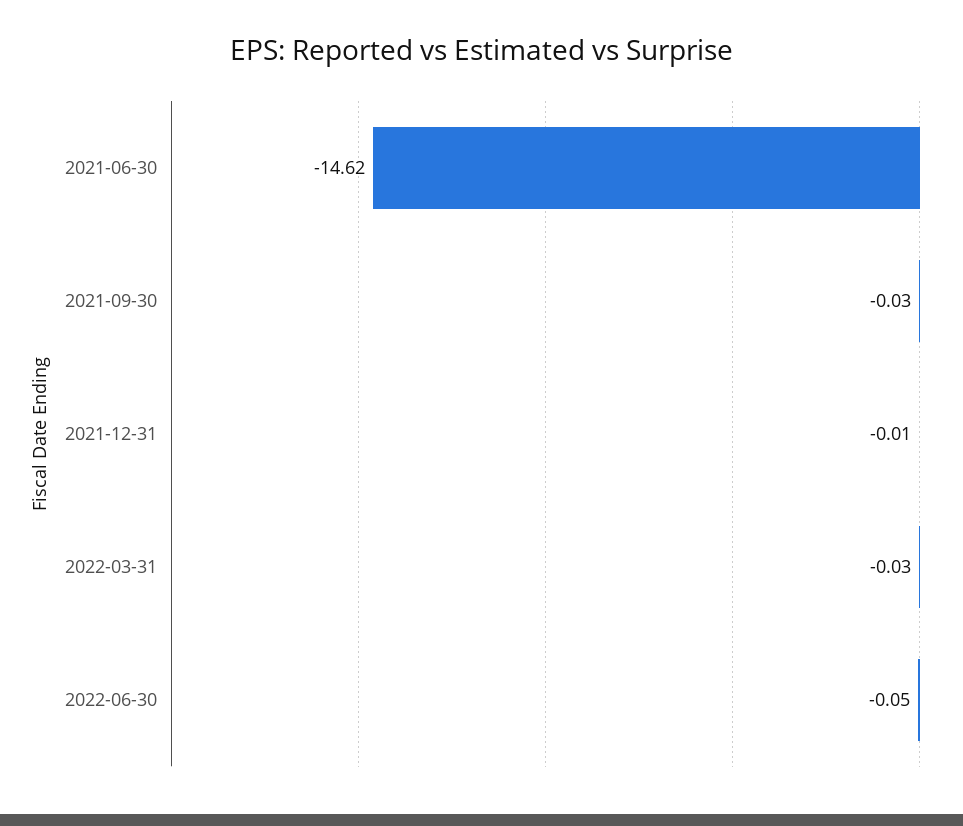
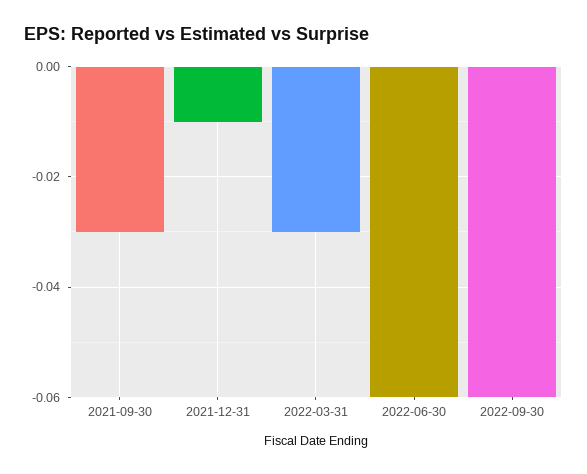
2021-06-30: -14.62 -> none
2022-06-30: -0.05 -> -0.06
2022-09-30: none -> -0.06

